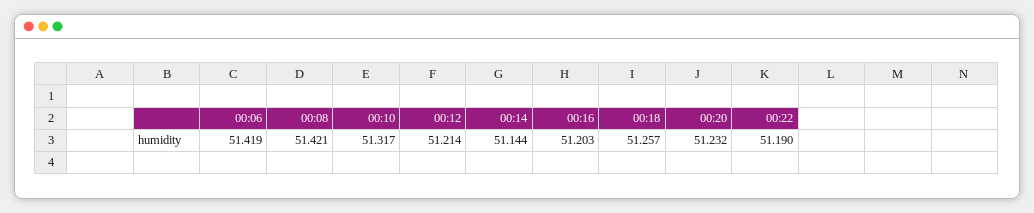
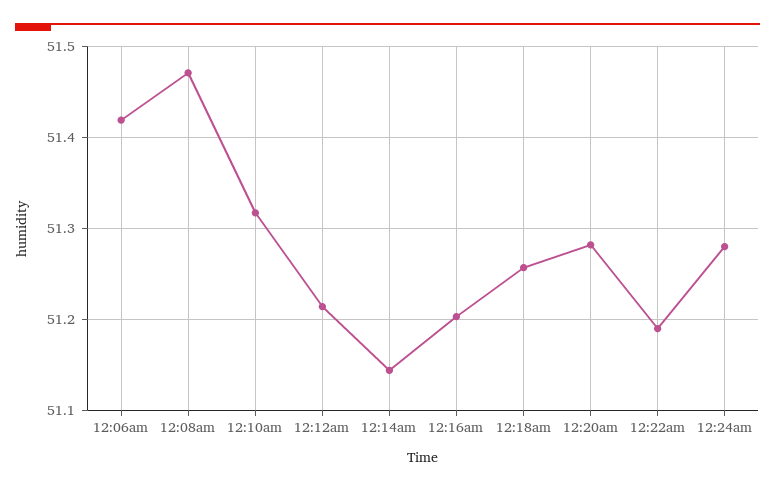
00:08: 51.421 -> 51.47
00:20: 51.232 -> 51.28
12:24am: none -> 51.28

